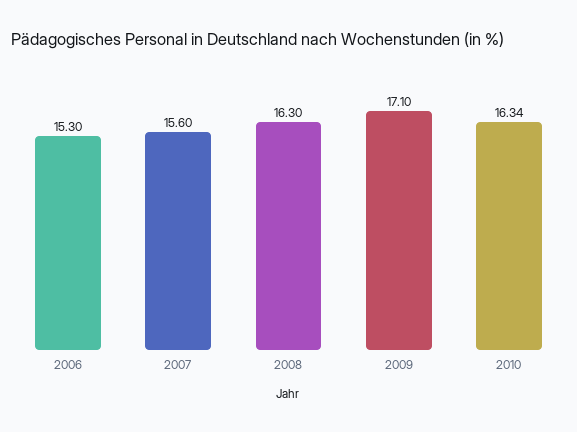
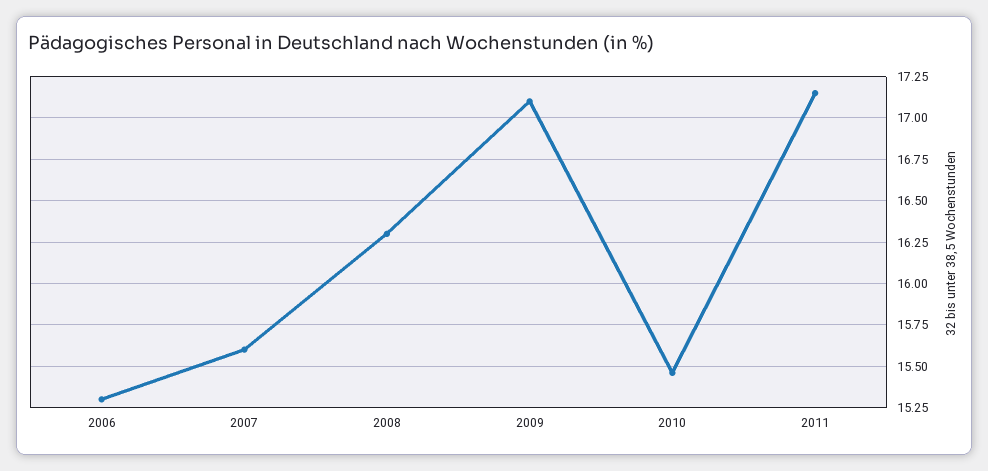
2010: 16.34 -> 15.45
2011: none -> 17.15

